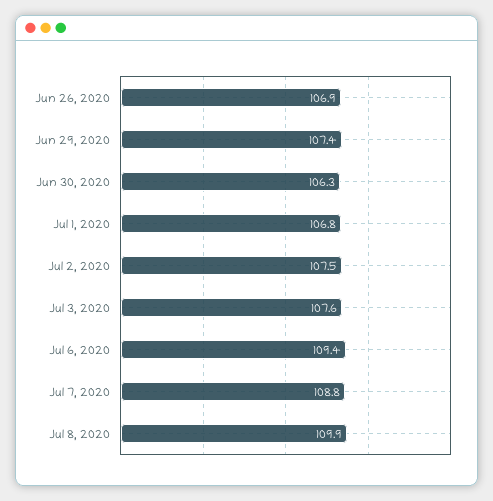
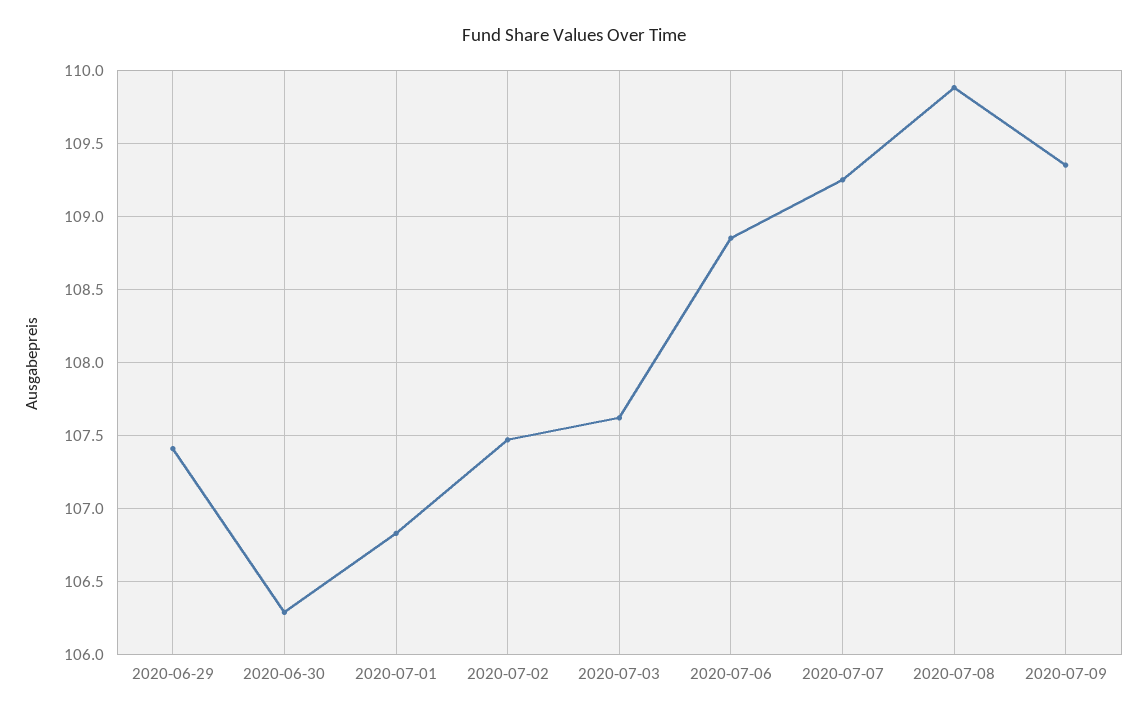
Jun 26, 2020: 106.9 -> none
Jul 6, 2020: 109.4 -> 108.85
Jul 7, 2020: 108.8 -> 109.25
2020-07-09: none -> 109.35

